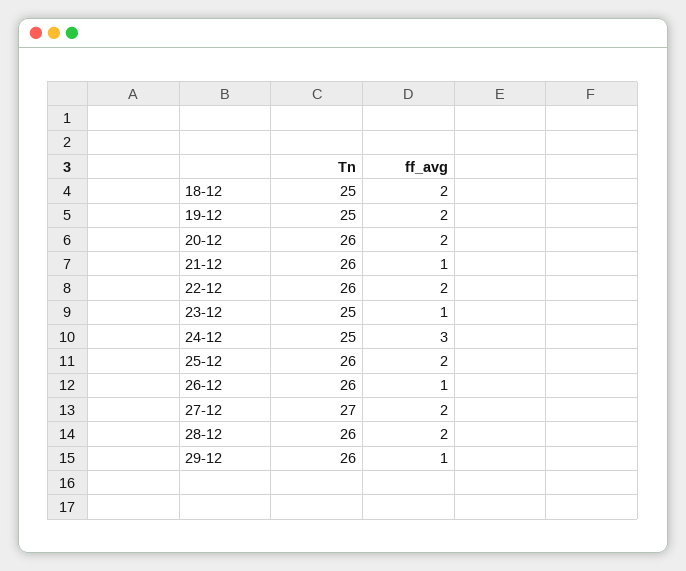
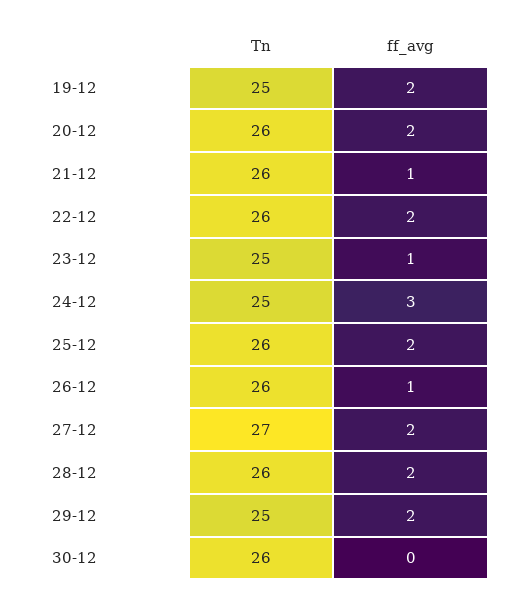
Tn, 18-12: 25 -> none
ff_avg, 18-12: 2 -> none
Tn, 29-12: 26 -> 25
ff_avg, 29-12: 1 -> 2
Tn, 30-12: none -> 26
ff_avg, 30-12: none -> 0

